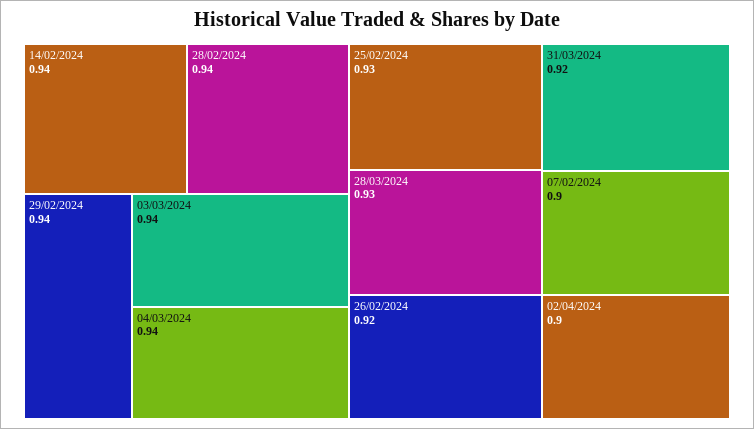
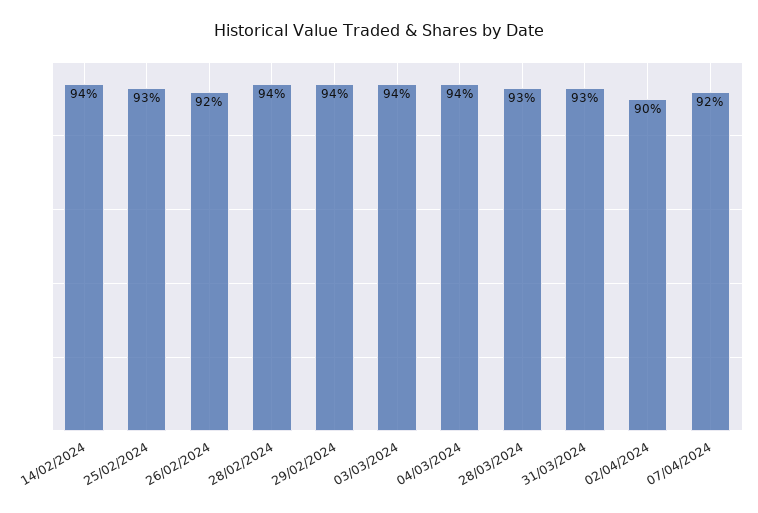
31/03/2024: 0.92 -> 0.93
07/02/2024: 0.9 -> none
07/04/2024: none -> 0.92

